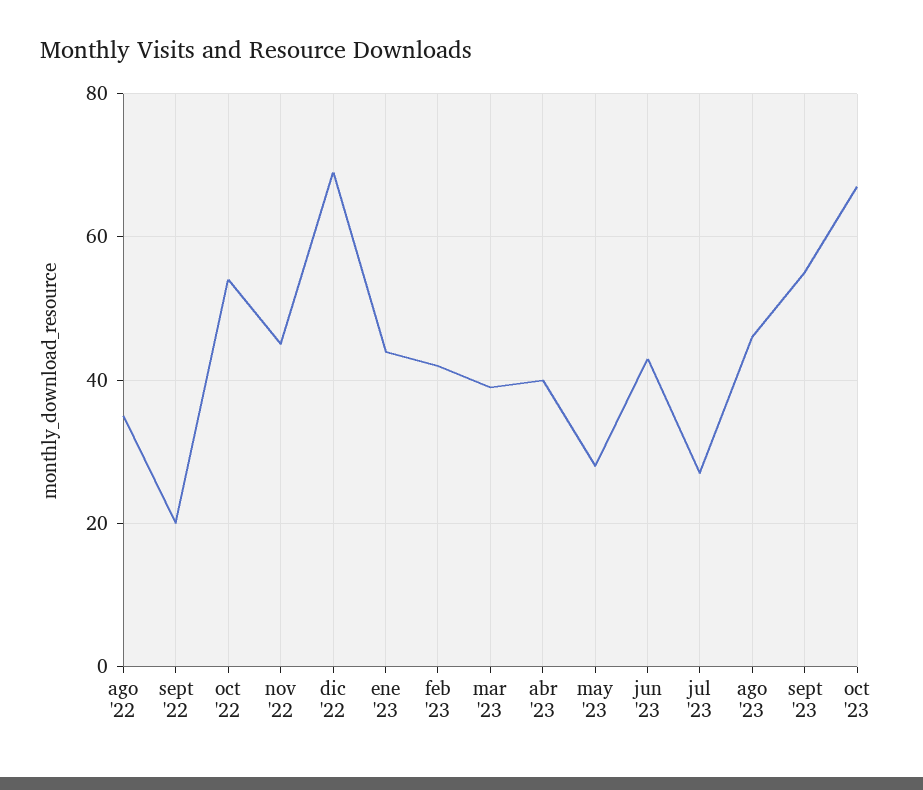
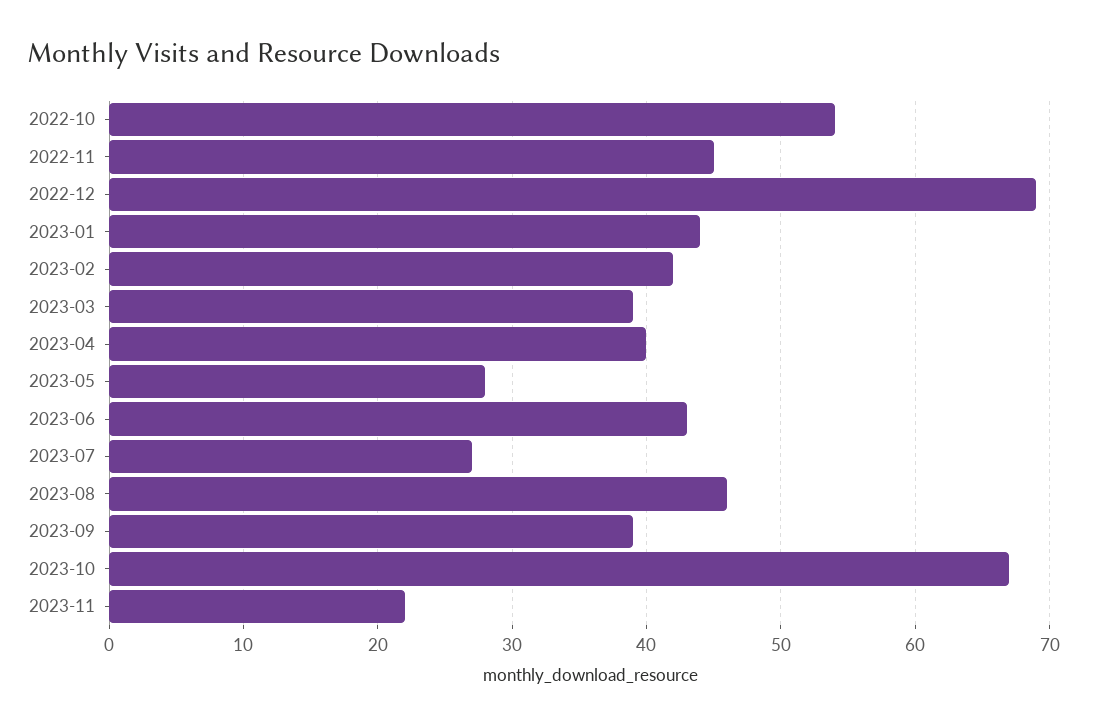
ago '22: 35 -> none
sept '22: 20 -> none
sept '23: 55 -> 39
2023-11: none -> 22

